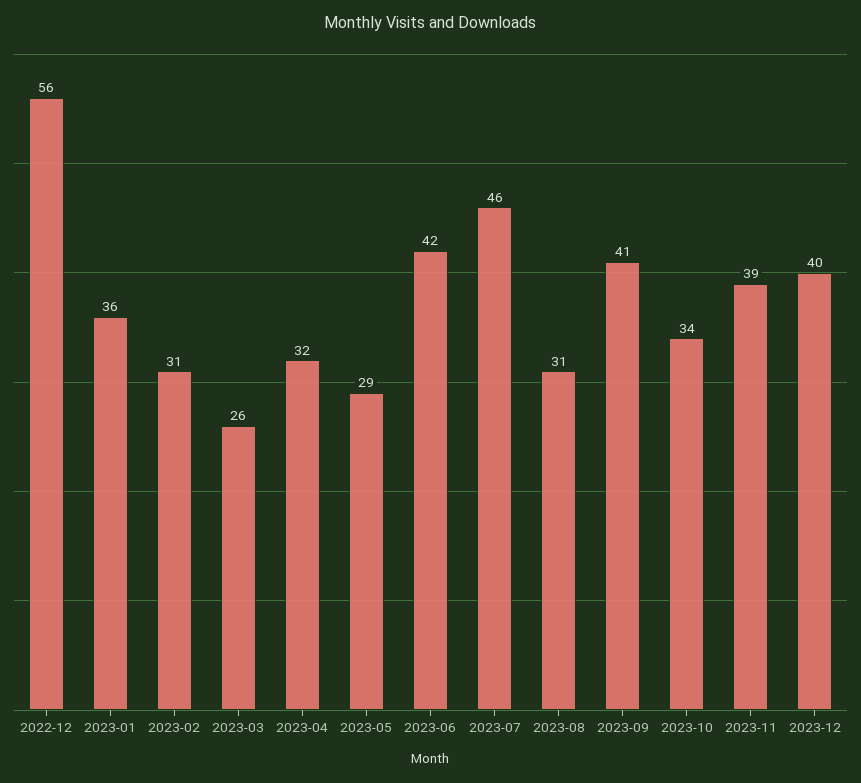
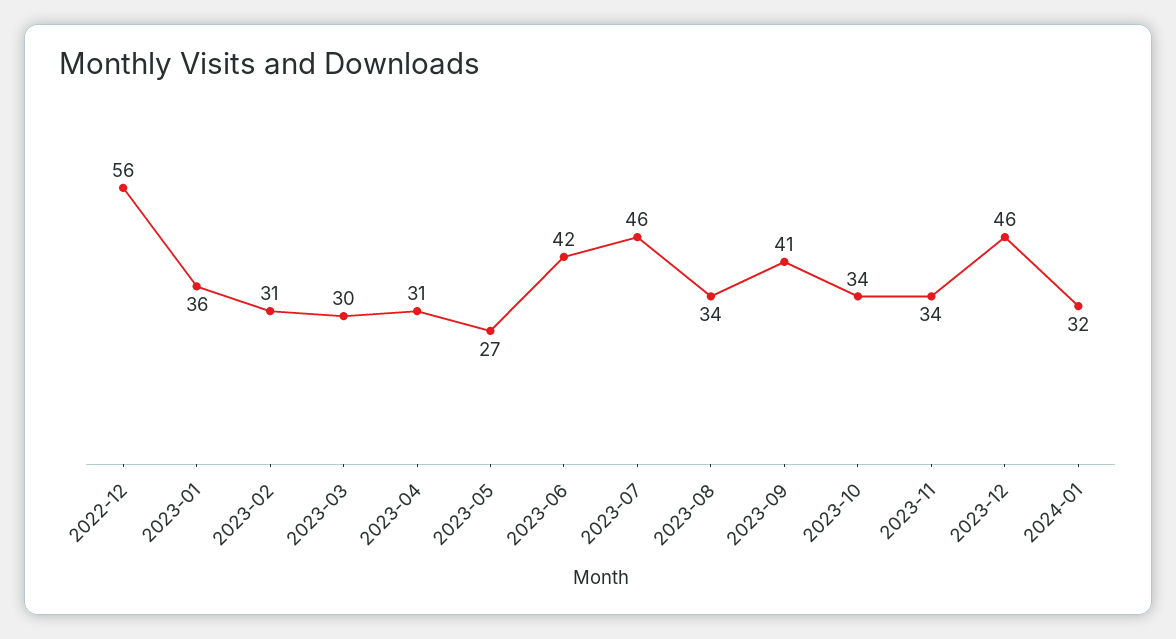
2023-03: 26 -> 30
2023-04: 32 -> 31
2023-05: 29 -> 27
2023-08: 31 -> 34
2023-11: 39 -> 34
2023-12: 40 -> 46
2024-01: none -> 32

